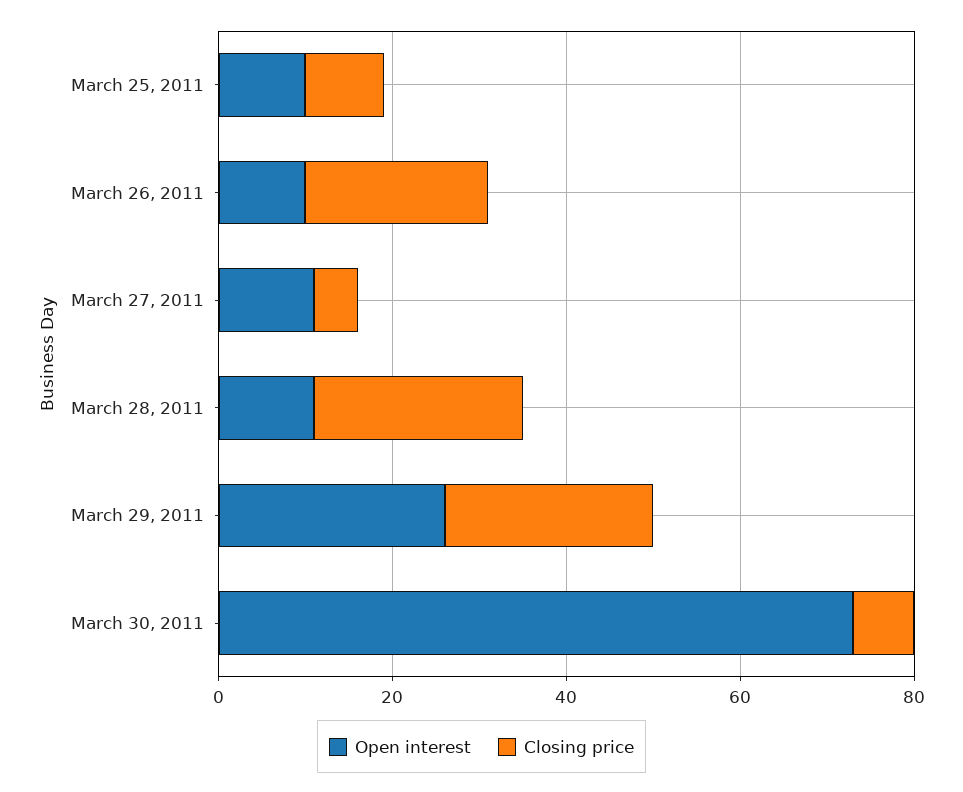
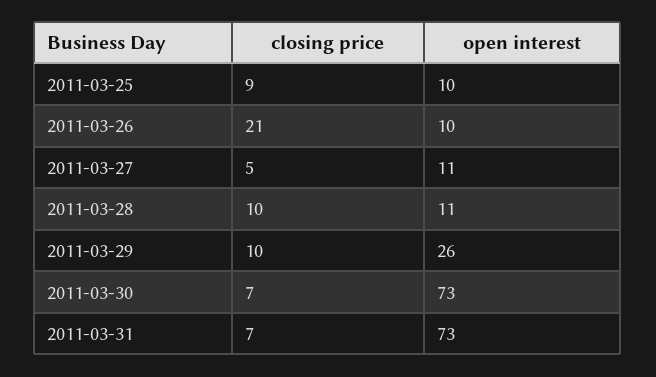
Closing price, March 28, 2011: 25 -> 10
Closing price, March 29, 2011: 25 -> 10
Closing price, 2011-03-31: none -> 7
Open interest, 2011-03-31: none -> 73

